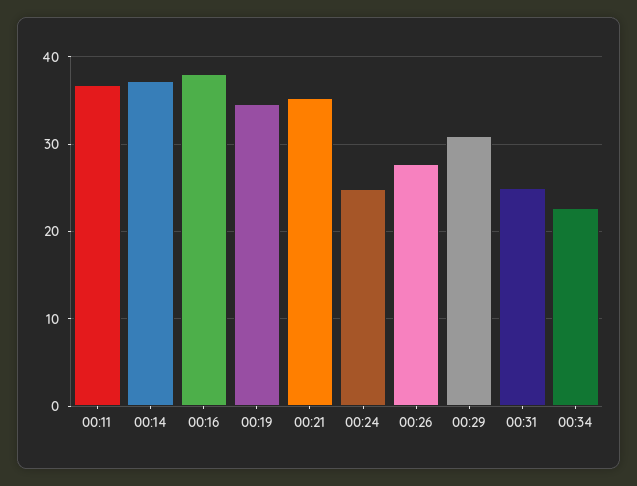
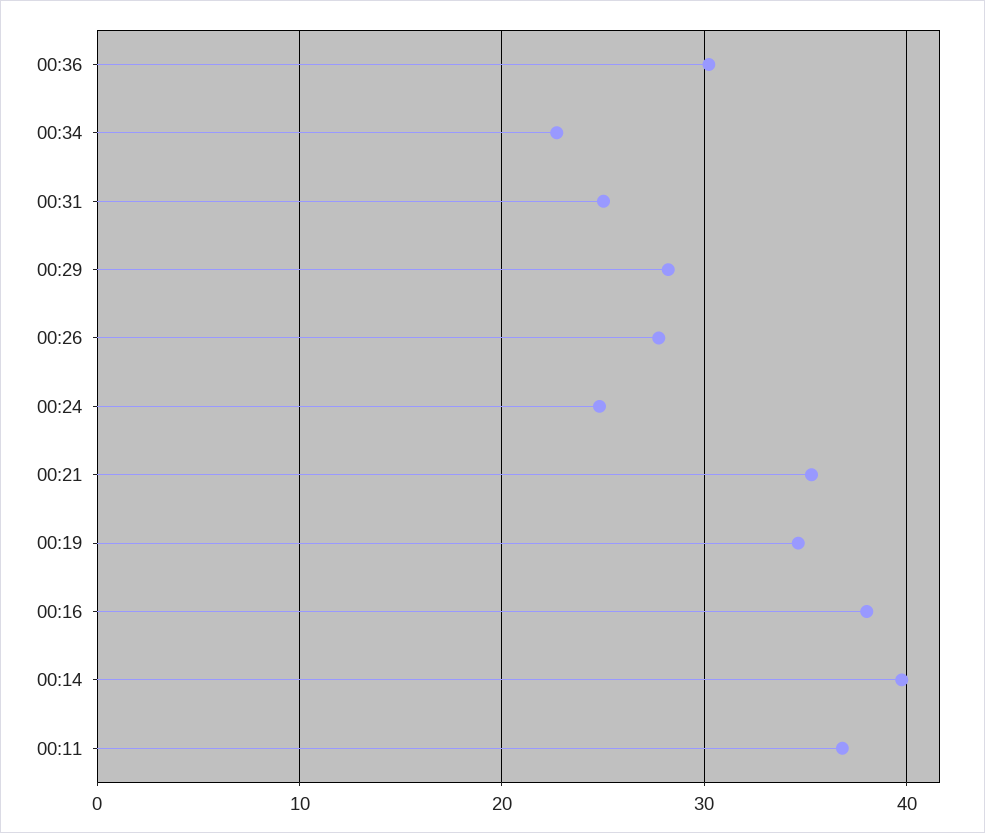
00:14: 37 -> 40
00:29: 31 -> 28
00:36: none -> 30

